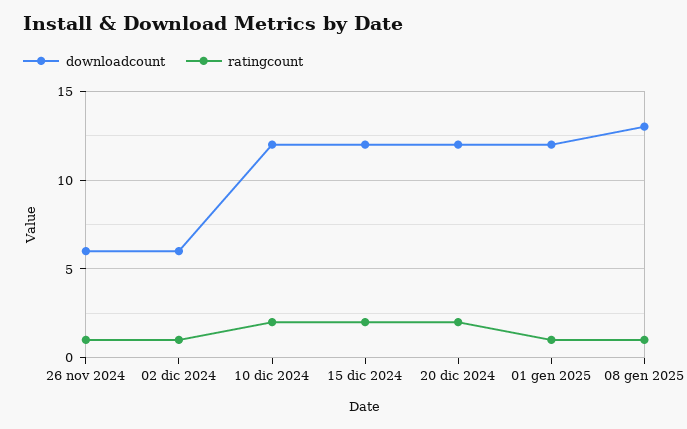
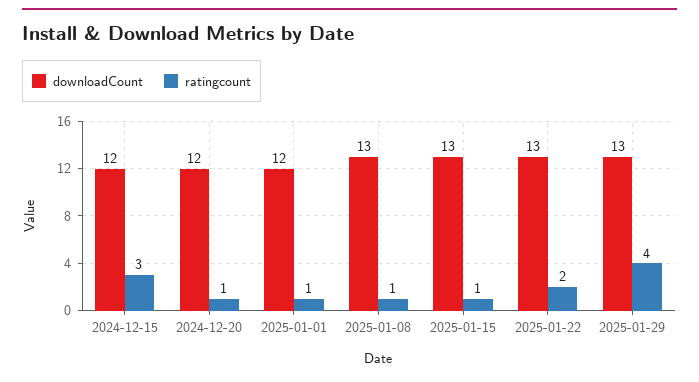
downloadcount, 26 nov 2024: 6 -> none
ratingcount, 26 nov 2024: 1 -> none
downloadcount, 02 dic 2024: 6 -> none
ratingcount, 02 dic 2024: 1 -> none
downloadcount, 10 dic 2024: 12 -> none
ratingcount, 10 dic 2024: 2 -> none
ratingcount, 15 dic 2024: 2 -> 3
ratingcount, 20 dic 2024: 2 -> 1
downloadcount, 2025-01-15: none -> 13
ratingcount, 2025-01-15: none -> 1
downloadcount, 2025-01-22: none -> 13
ratingcount, 2025-01-22: none -> 2
downloadcount, 2025-01-29: none -> 13
ratingcount, 2025-01-29: none -> 4

